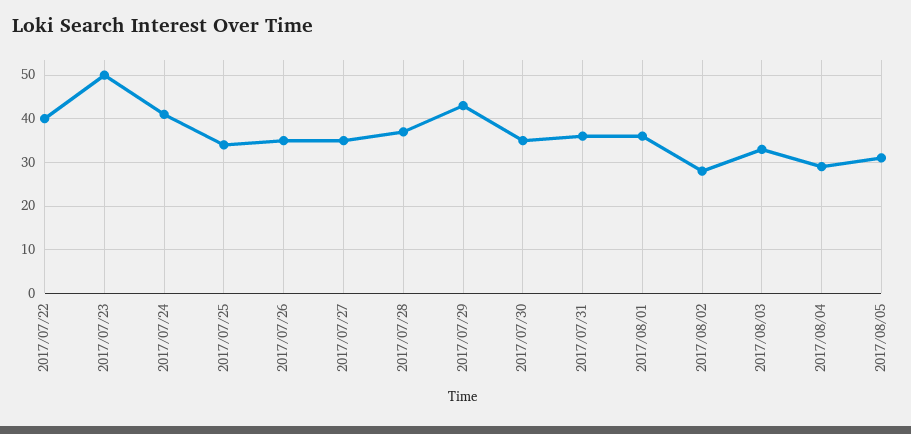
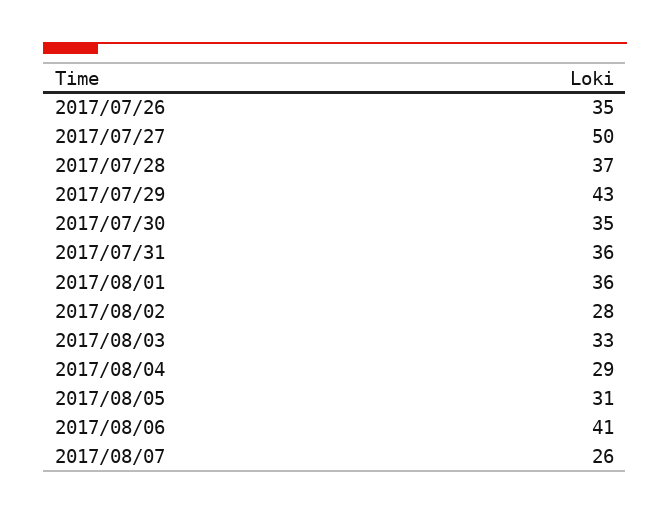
2017/07/22: 40 -> none
2017/07/23: 50 -> none
2017/07/24: 40 -> none
2017/07/25: 35 -> none
2017/07/27: 35 -> 50
2017/08/06: none -> 41
2017/08/07: none -> 26

